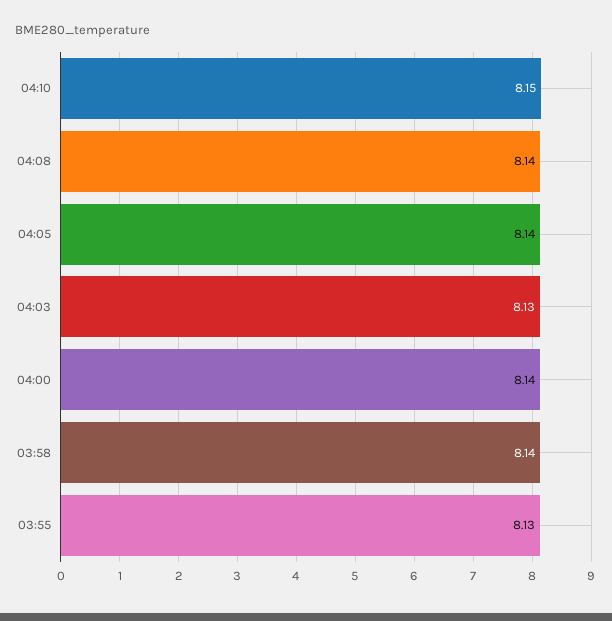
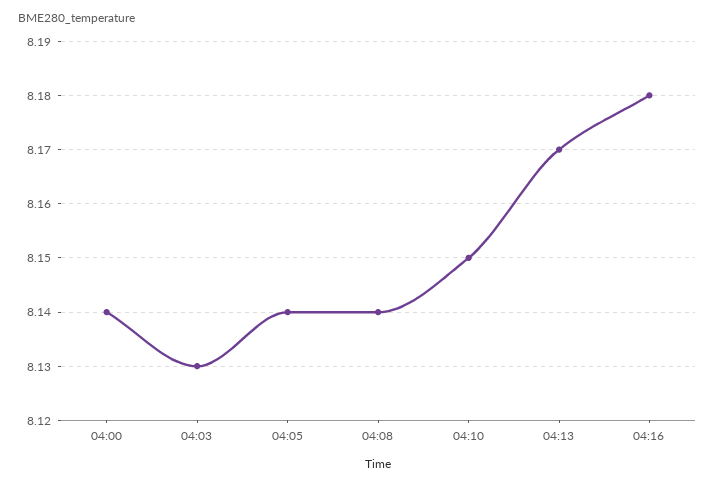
03:58: 8.14 -> none
03:55: 8.13 -> none
04:13: none -> 8.17
04:16: none -> 8.18

